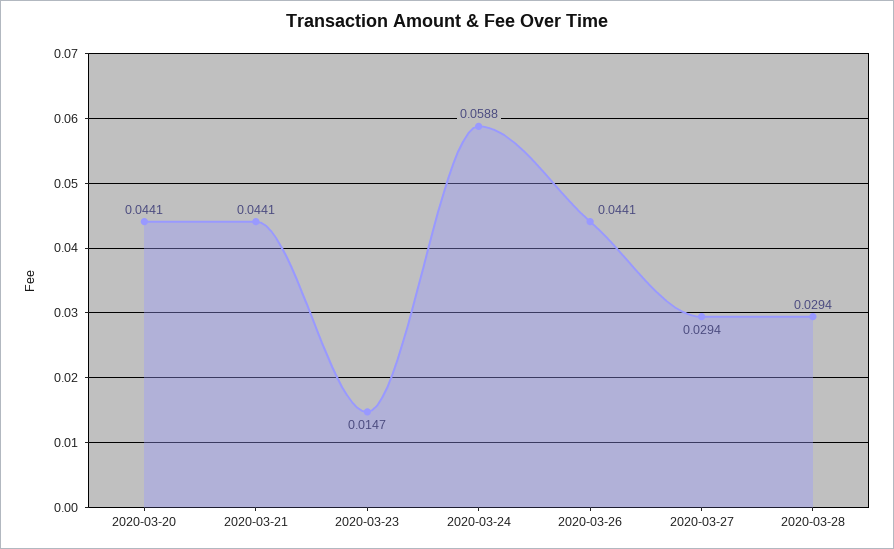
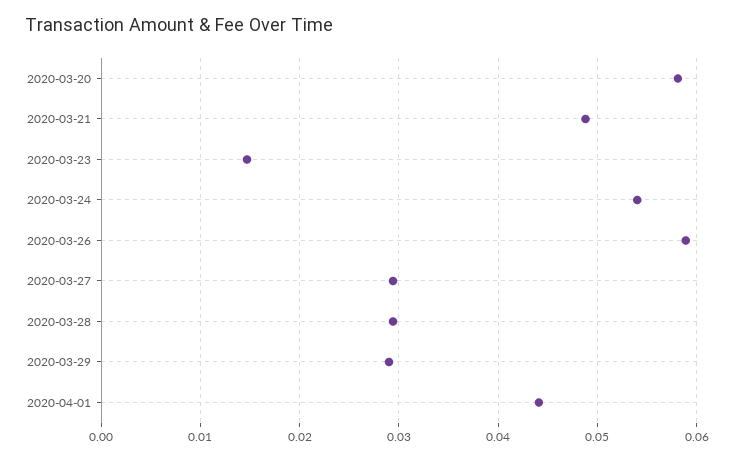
2020-03-20: 0.0441 -> 0.058
2020-03-21: 0.0441 -> 0.049
2020-03-24: 0.0588 -> 0.054
2020-03-26: 0.0441 -> 0.059
2020-03-29: none -> 0.029
2020-04-01: none -> 0.044

